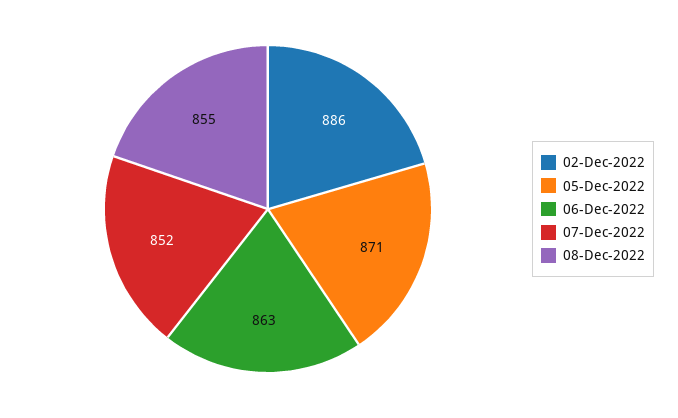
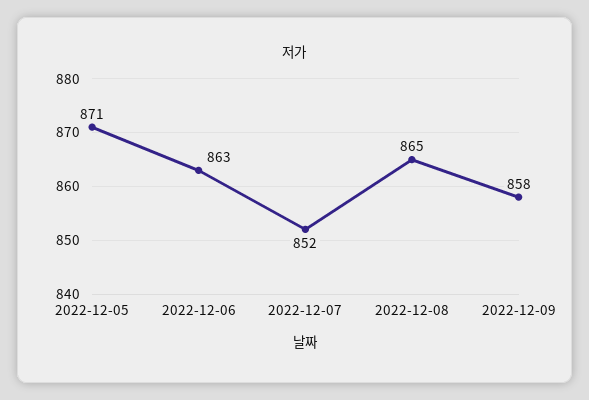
02-Dec-2022: 886 -> none
08-Dec-2022: 855 -> 865
2022-12-09: none -> 858

